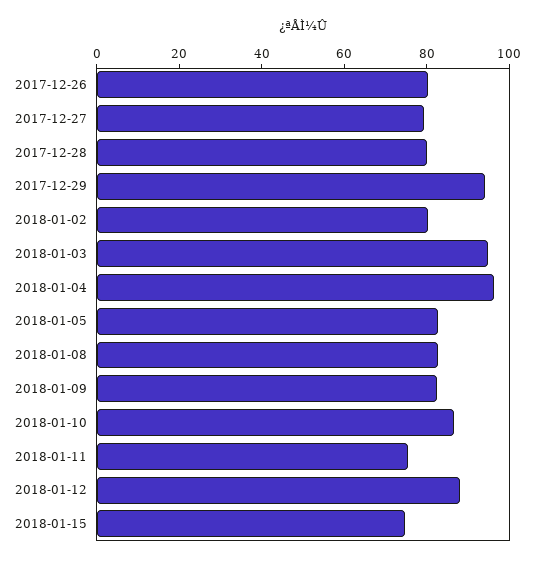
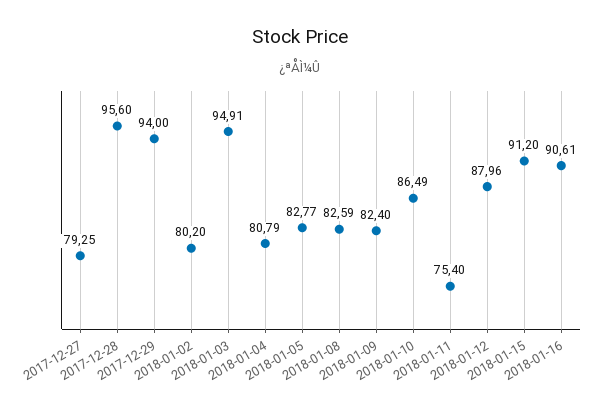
2017-12-26: 80 -> none
2017-12-28: 80 -> 95.6
2018-01-04: 95 -> 80.79
2018-01-15: 75 -> 91.2
2018-01-16: none -> 90.61

